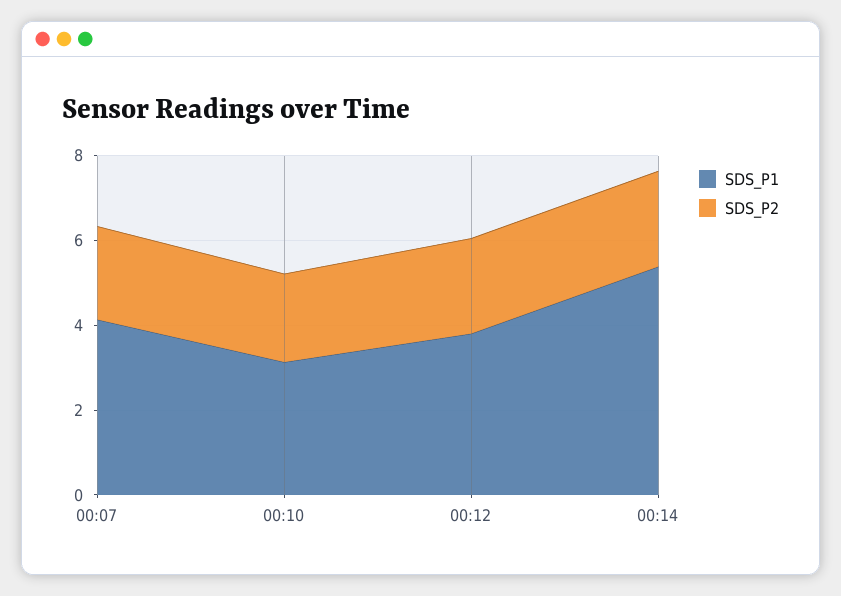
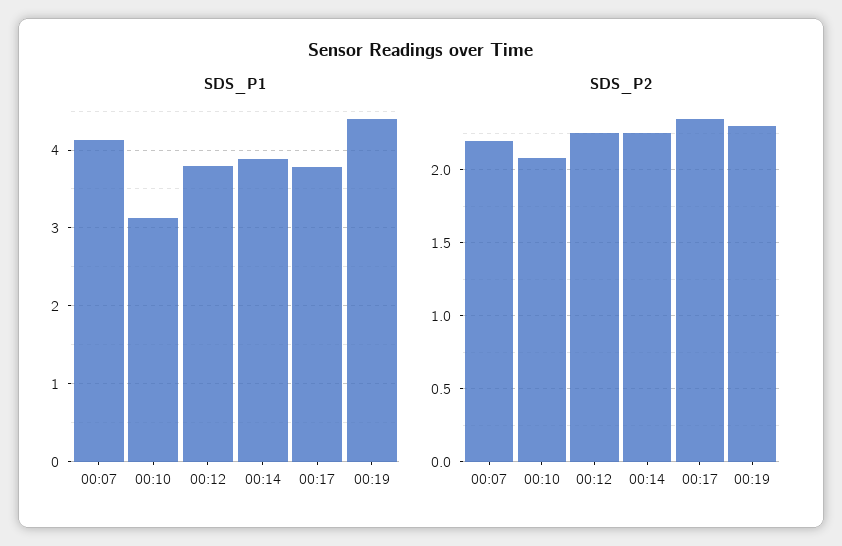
SDS_P1, 00:14: 5.5 -> 3.9
SDS_P1, 00:17: none -> 3.8
SDS_P1, 00:19: none -> 4.4
SDS_P2, 00:17: none -> 2.35
SDS_P2, 00:19: none -> 2.3

